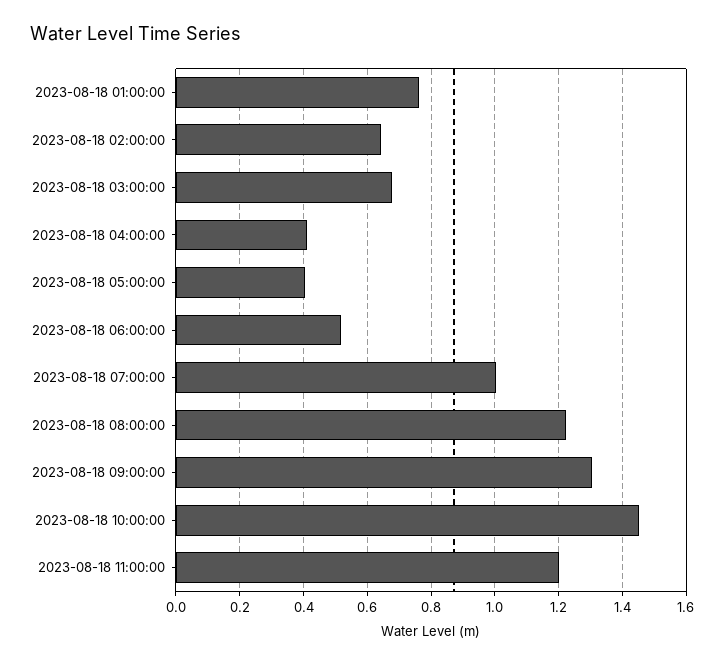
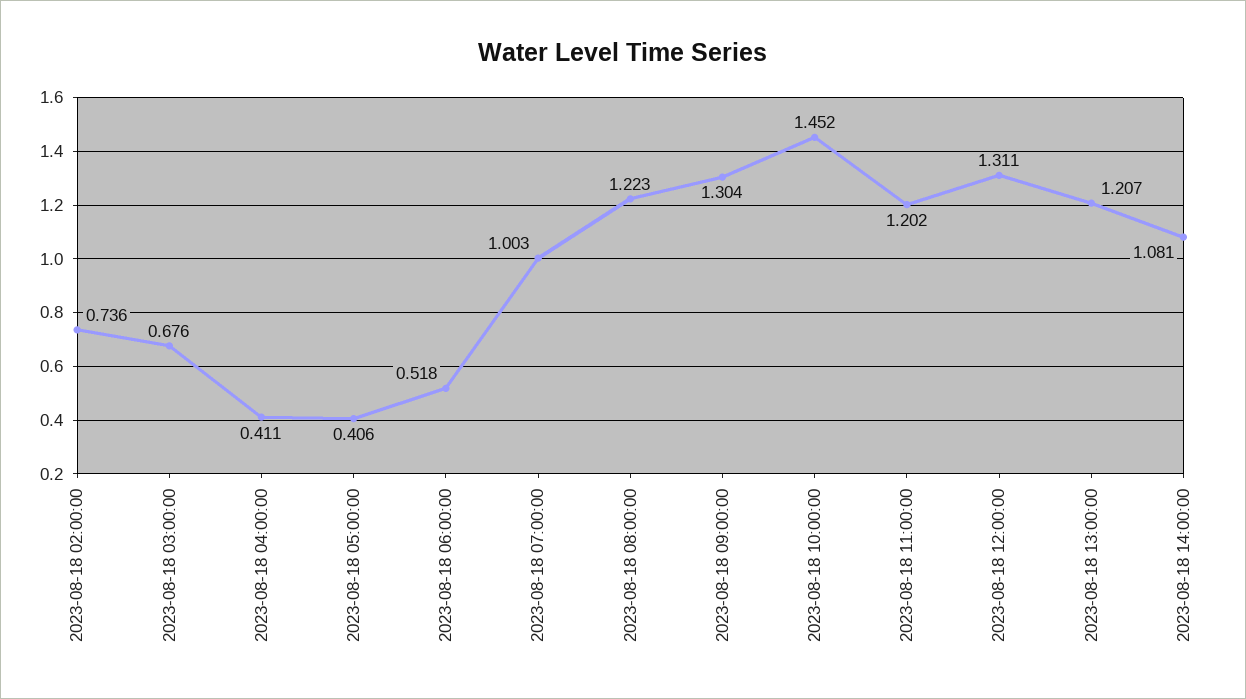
2023-08-18 01:00:00: 0.76 -> none
2023-08-18 02:00:00: 0.64 -> 0.736
2023-08-18 12:00:00: none -> 1.311
2023-08-18 13:00:00: none -> 1.207
2023-08-18 14:00:00: none -> 1.081

